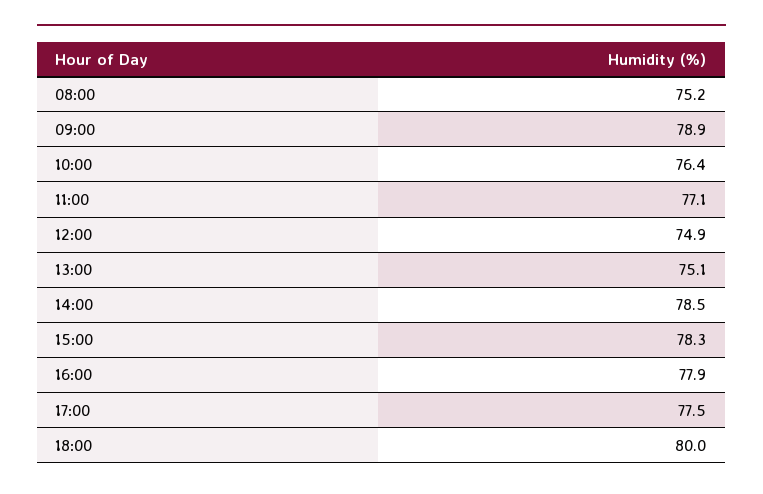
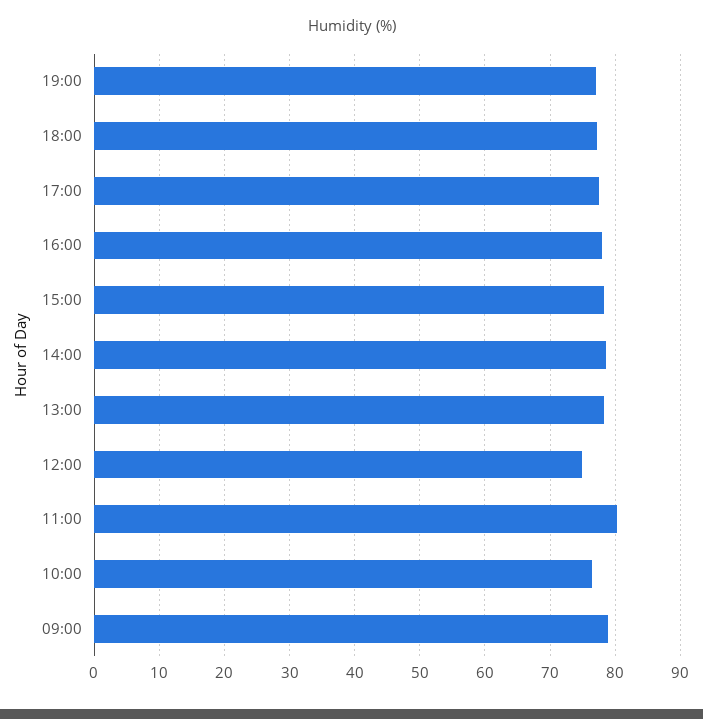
08:00: 75.2 -> none
11:00: 77.1 -> 80
13:00: 75.1 -> 78
18:00: 80 -> 77
19:00: none -> 77

